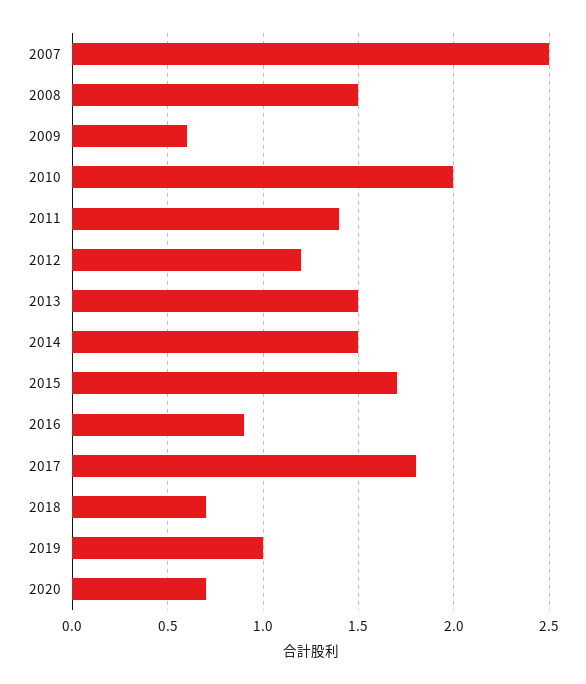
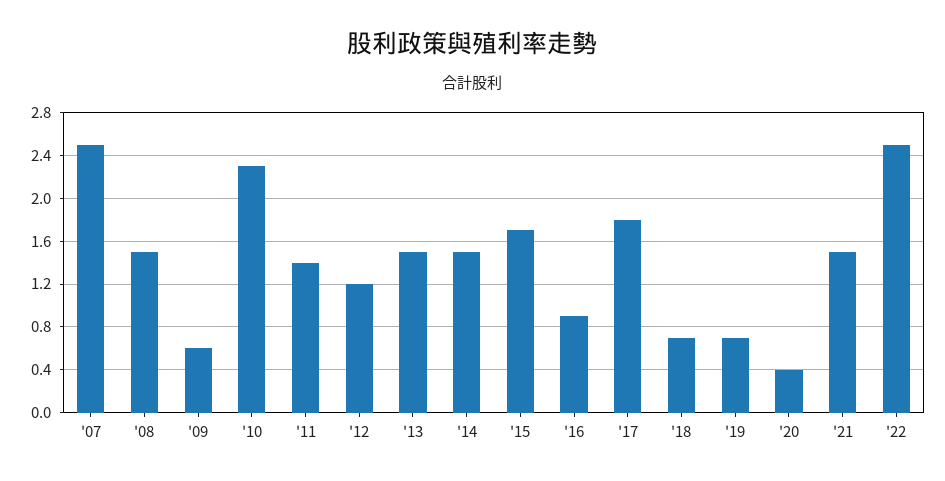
2010: 2 -> 2.3
2019: 1 -> 0.7
2020: 0.7 -> 0.4
'21: none -> 1.5
'22: none -> 2.5

